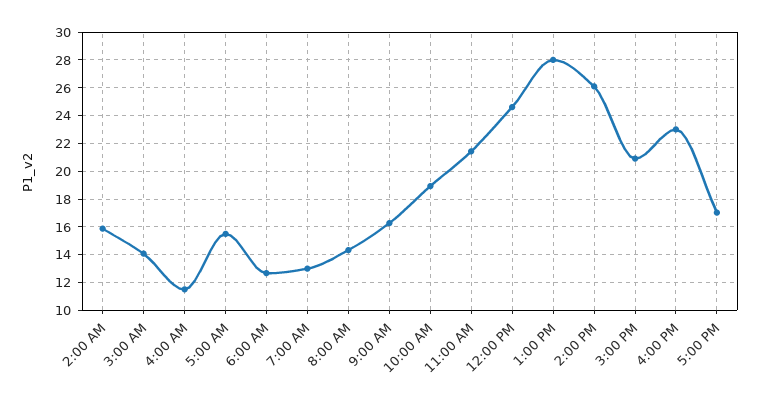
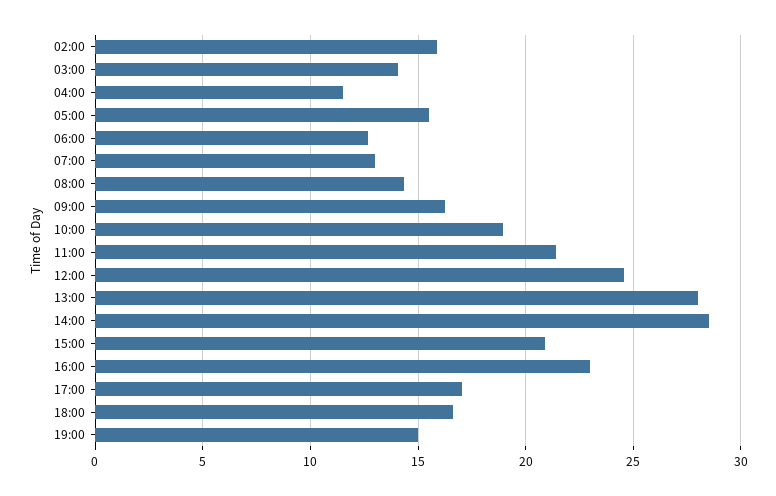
2:00 PM: 26 -> 28.5
18:00: none -> 16.5
19:00: none -> 15

